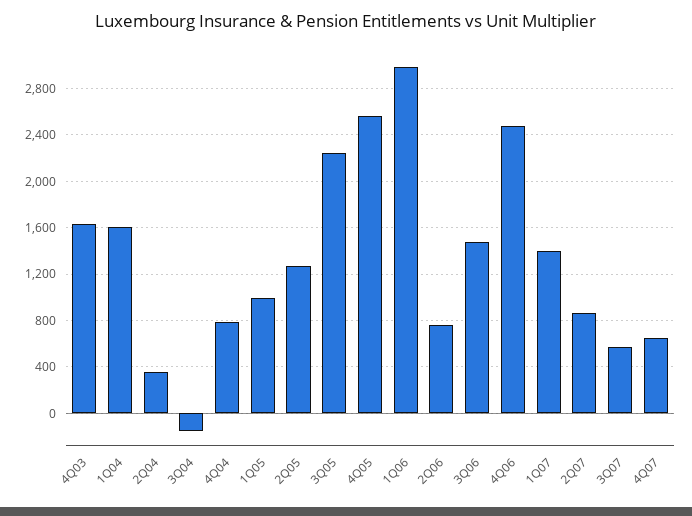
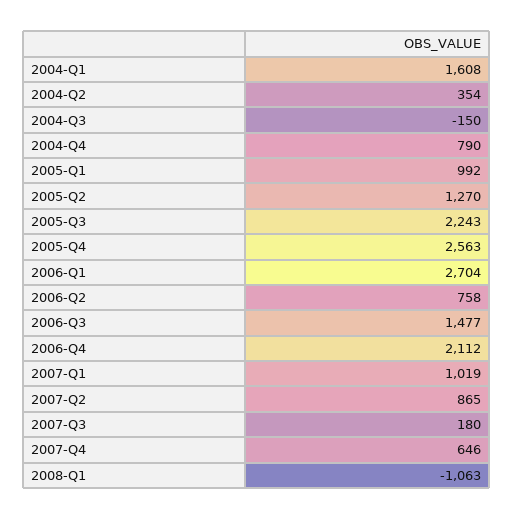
4Q03: 1600 -> none
1Q06: 3000 -> 2704
4Q06: 2500 -> 2112
1Q07: 1400 -> 1019
3Q07: 600 -> 180
2008-Q1: none -> -1063

